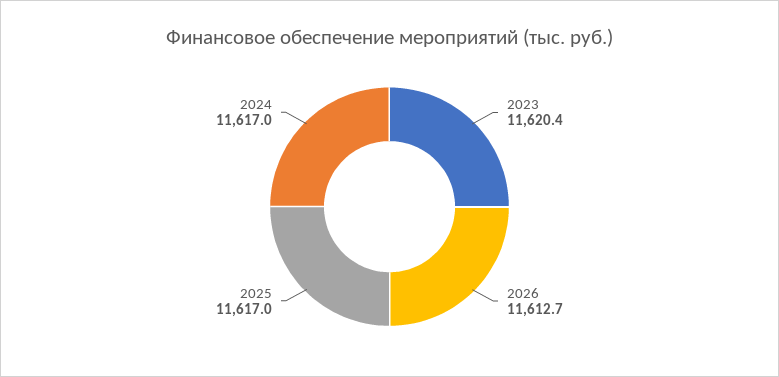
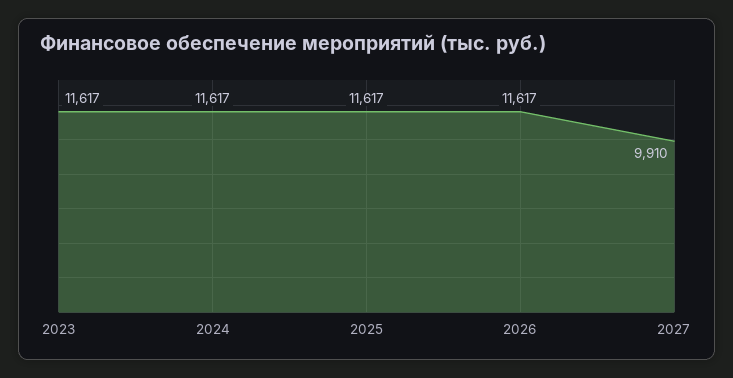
2023: 11620.4 -> 11617
2026: 11612.7 -> 11617
2027: none -> 9910

